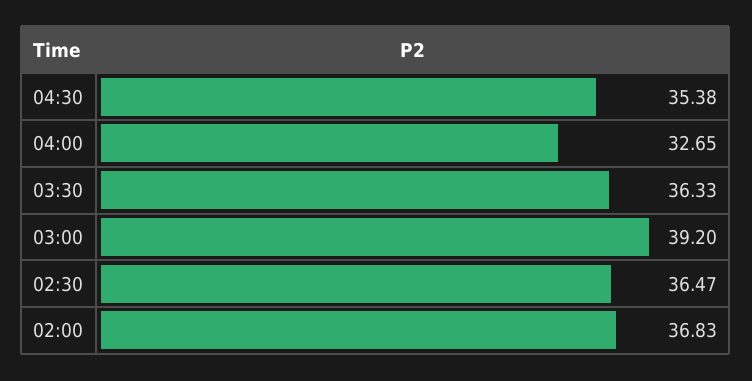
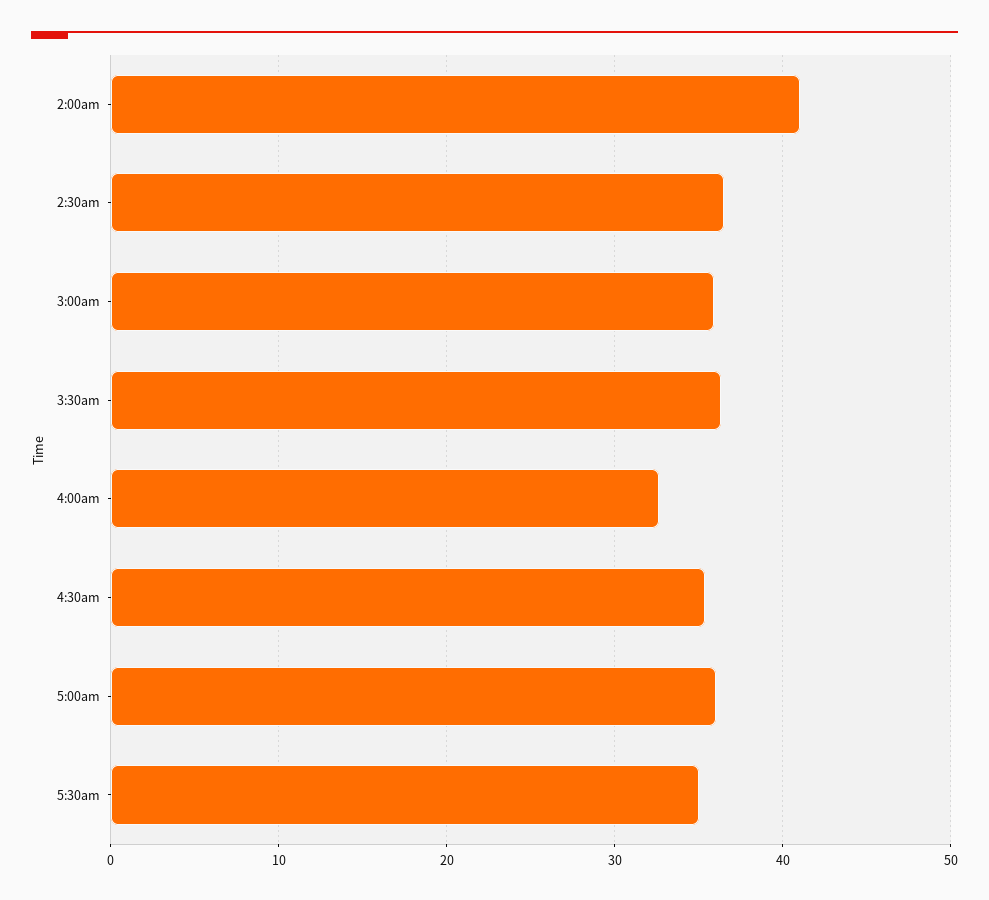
03:00: 39.2 -> 36
02:00: 36.83 -> 41
5:00am: none -> 36
5:30am: none -> 35

